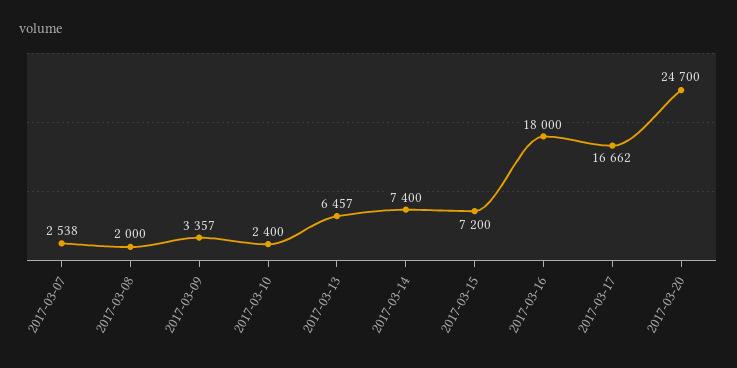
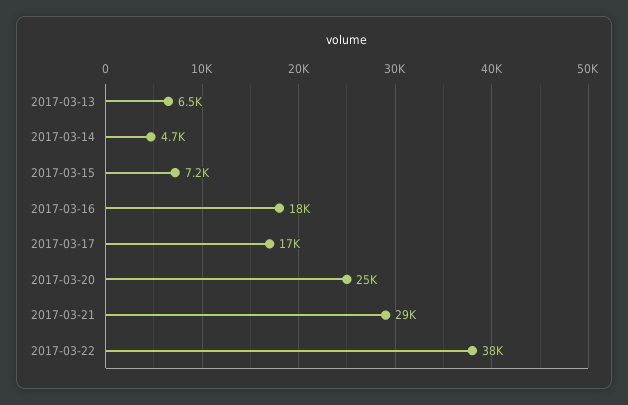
2017-03-07: 2538 -> none
2017-03-08: 2000 -> none
2017-03-09: 3357 -> none
2017-03-10: 2400 -> none
2017-03-14: 7400 -> 4700
2017-03-21: none -> 29000
2017-03-22: none -> 38000

